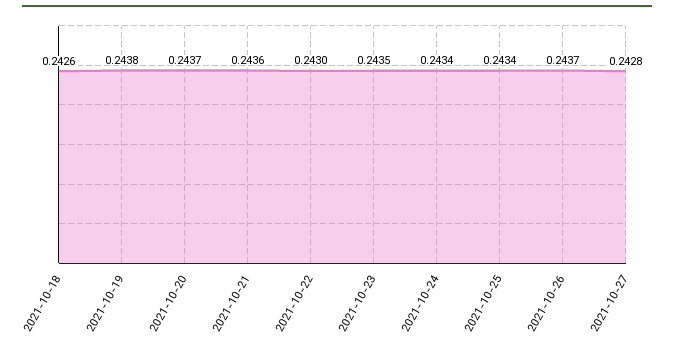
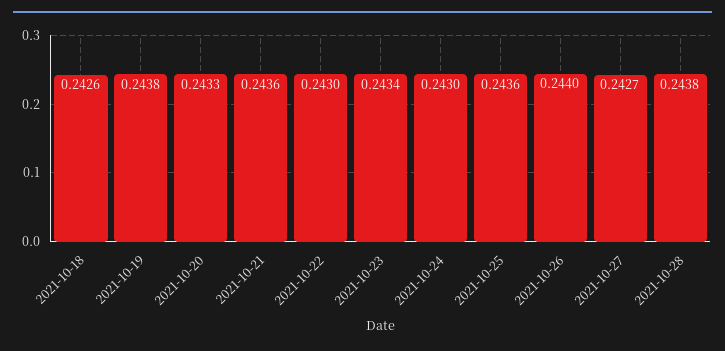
2021-10-20: 0.2437 -> 0.2433
2021-10-23: 0.2435 -> 0.2434
2021-10-24: 0.2434 -> 0.243
2021-10-25: 0.2434 -> 0.2436
2021-10-26: 0.2437 -> 0.244
2021-10-27: 0.2428 -> 0.2427
2021-10-28: none -> 0.2438

